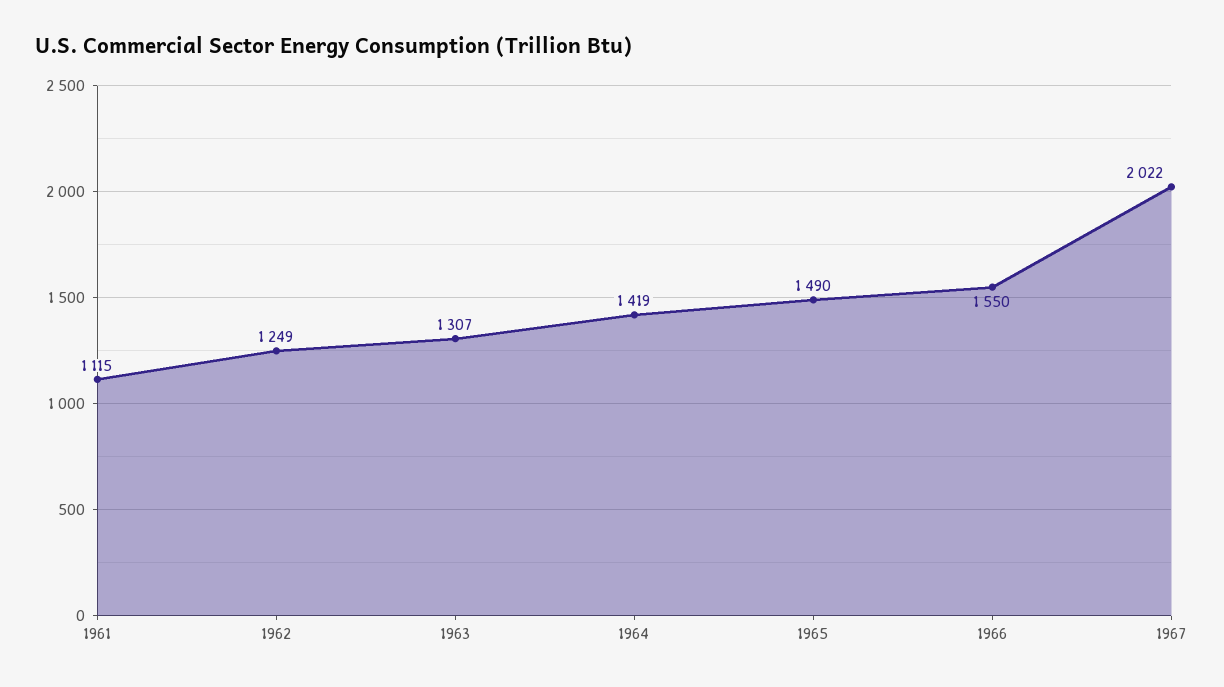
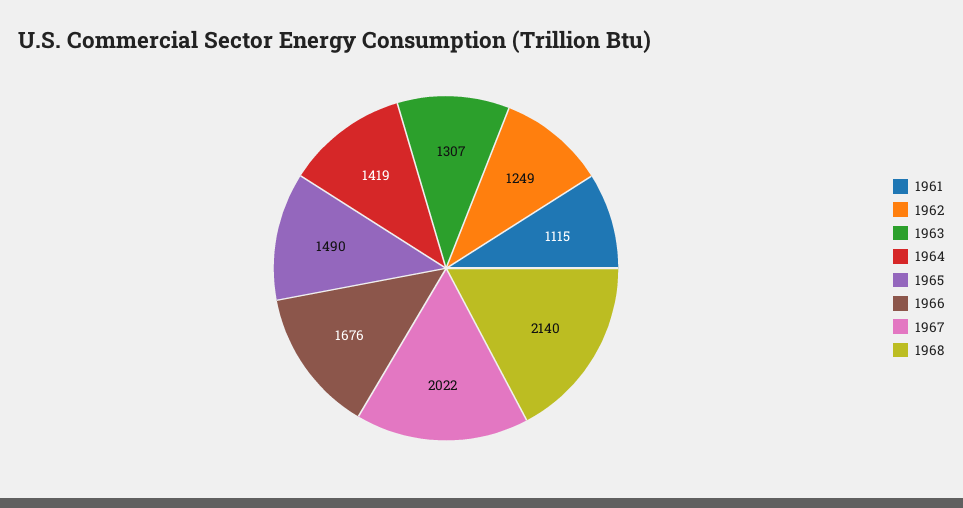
1966: 1550 -> 1676
1968: none -> 2140

